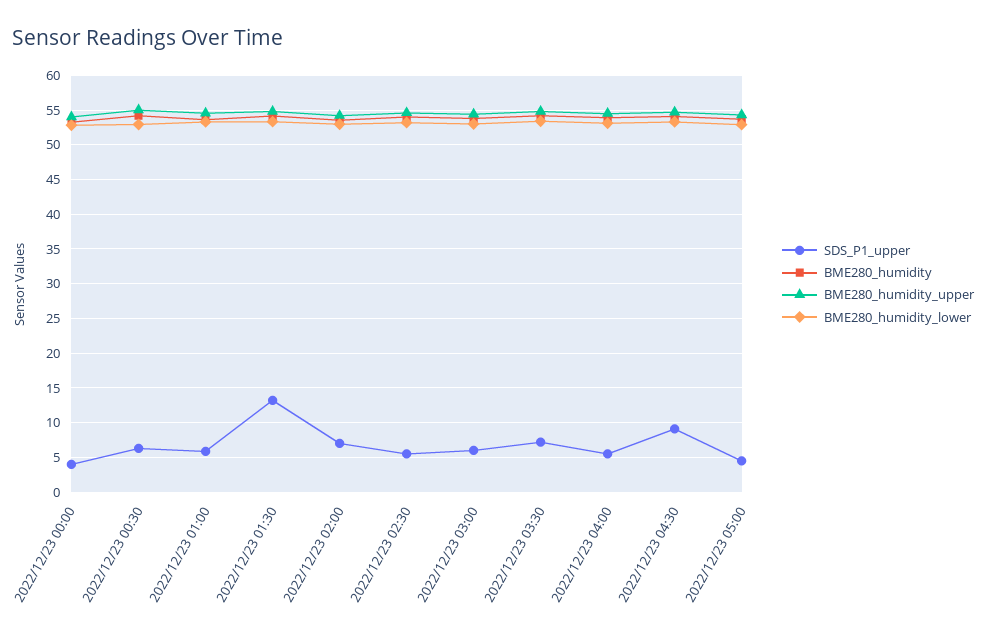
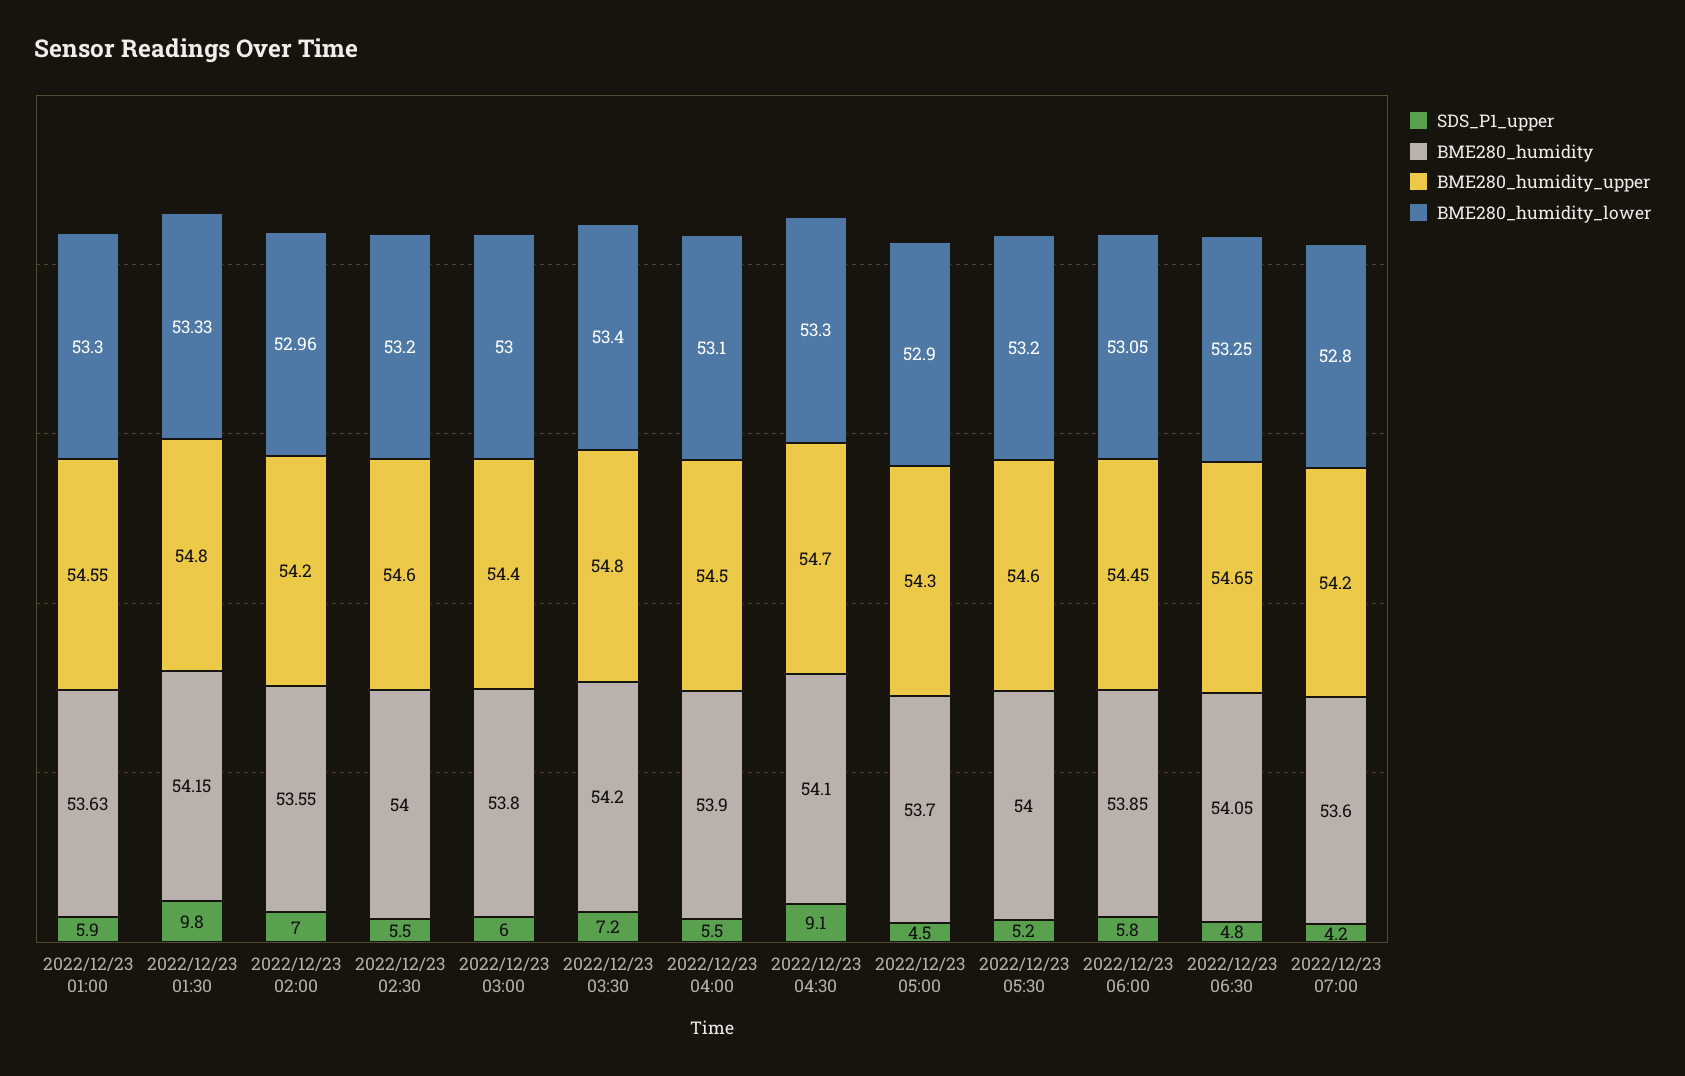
SDS_P1_upper, 2022/12/23 00:00: 4 -> none
BME280_humidity, 2022/12/23 00:00: 53 -> none
BME280_humidity_upper, 2022/12/23 00:00: 54 -> none
BME280_humidity_lower, 2022/12/23 00:00: 53 -> none
SDS_P1_upper, 2022/12/23 00:30: 6 -> none
BME280_humidity, 2022/12/23 00:30: 54 -> none
BME280_humidity_upper, 2022/12/23 00:30: 55 -> none
BME280_humidity_lower, 2022/12/23 00:30: 53 -> none
SDS_P1_upper, 2022/12/23 01:30: 13 -> 9.8
SDS_P1_upper, 2022/12/23 05:30: none -> 5.2
BME280_humidity, 2022/12/23 05:30: none -> 54
BME280_humidity_upper, 2022/12/23 05:30: none -> 54.6
BME280_humidity_lower, 2022/12/23 05:30: none -> 53.2
SDS_P1_upper, 2022/12/23 06:00: none -> 5.8
BME280_humidity, 2022/12/23 06:00: none -> 53.85
BME280_humidity_upper, 2022/12/23 06:00: none -> 54.45
BME280_humidity_lower, 2022/12/23 06:00: none -> 53.05
SDS_P1_upper, 2022/12/23 06:30: none -> 4.8
BME280_humidity, 2022/12/23 06:30: none -> 54.05
BME280_humidity_upper, 2022/12/23 06:30: none -> 54.65
BME280_humidity_lower, 2022/12/23 06:30: none -> 53.25
SDS_P1_upper, 2022/12/23 07:00: none -> 4.2
BME280_humidity, 2022/12/23 07:00: none -> 53.6
BME280_humidity_upper, 2022/12/23 07:00: none -> 54.2
BME280_humidity_lower, 2022/12/23 07:00: none -> 52.8

